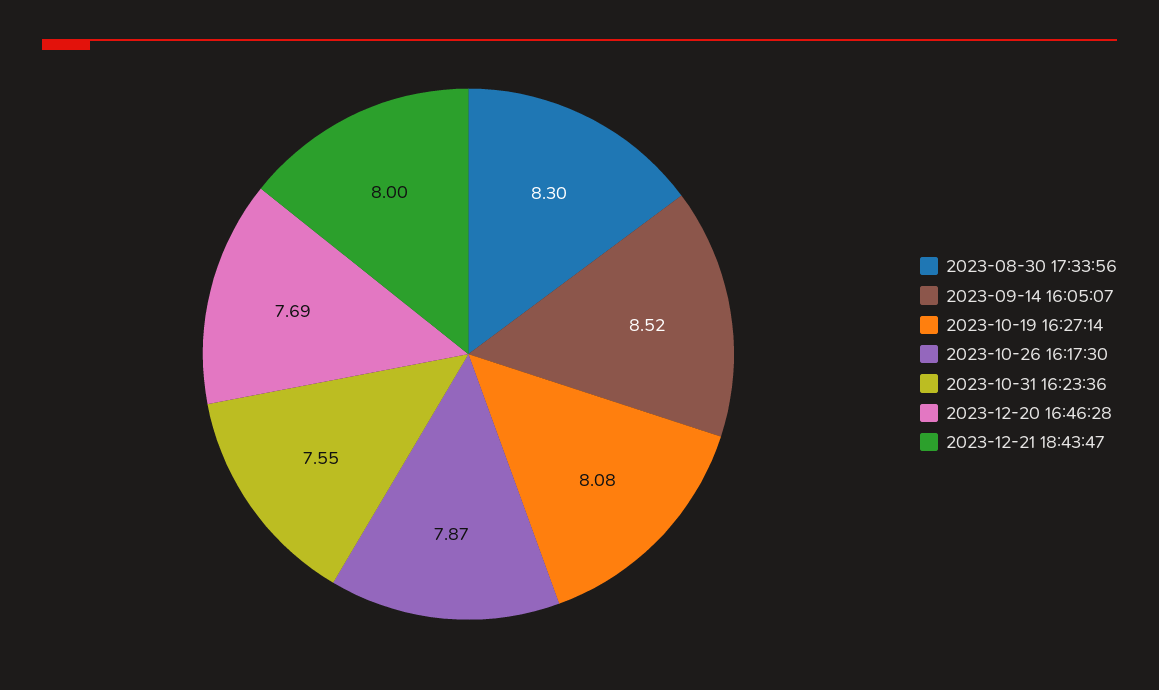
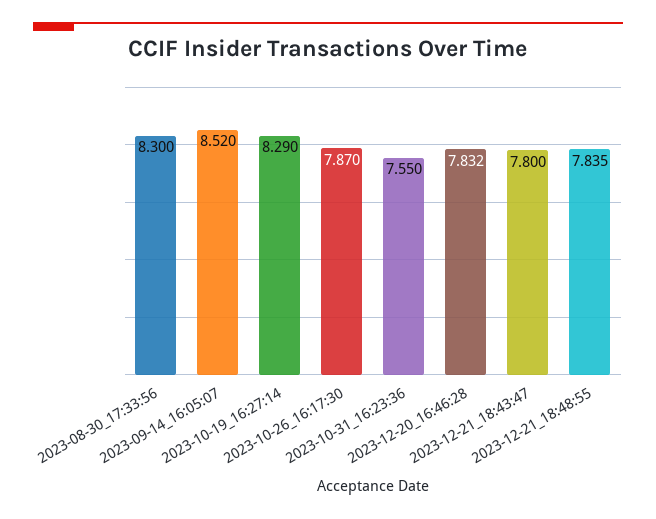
2023-10-19 16:27:14: 8.08 -> 8.29
2023-12-20 16:46:28: 7.69 -> 7.832
2023-12-21 18:43:47: 8 -> 7.8
2023-12-21_18:48:55: none -> 7.835

